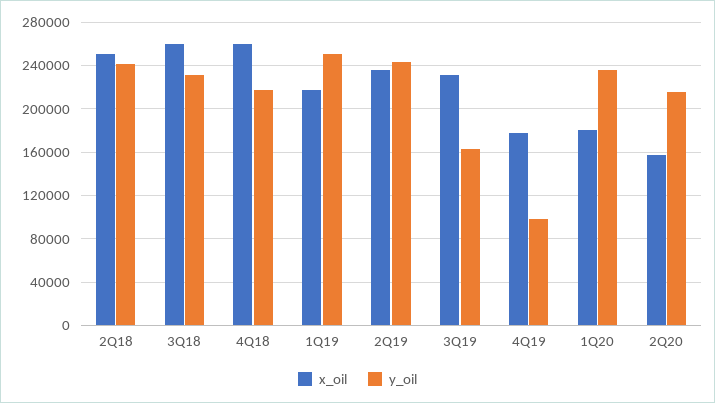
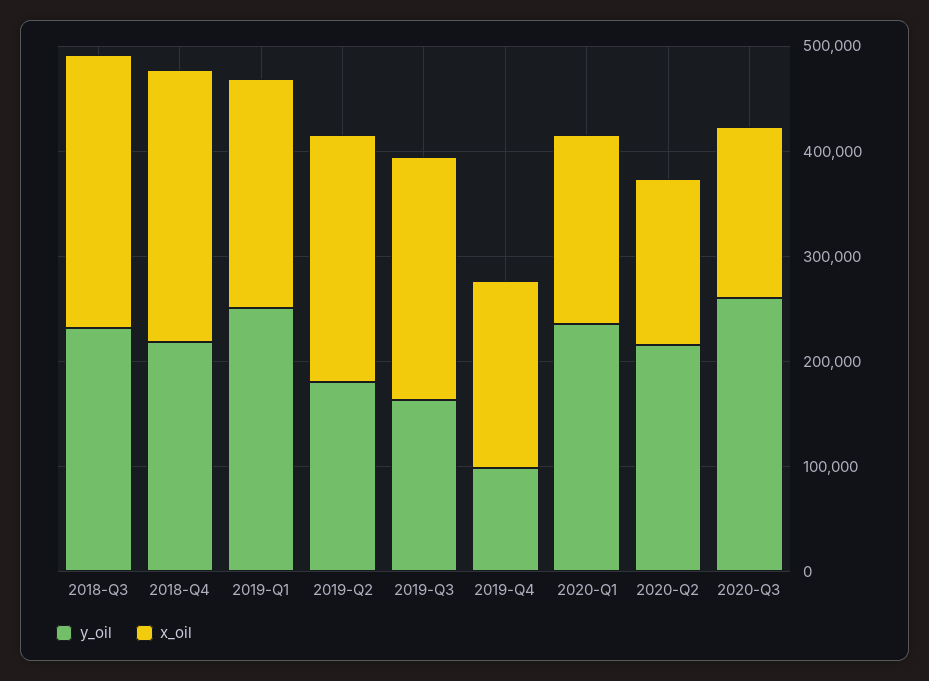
x_oil, 2Q18: 250000 -> none
y_oil, 2Q18: 240000 -> none
y_oil, 2Q19: 240000 -> 180000
y_oil, 2020-Q3: none -> 260000
x_oil, 2020-Q3: none -> 160000

